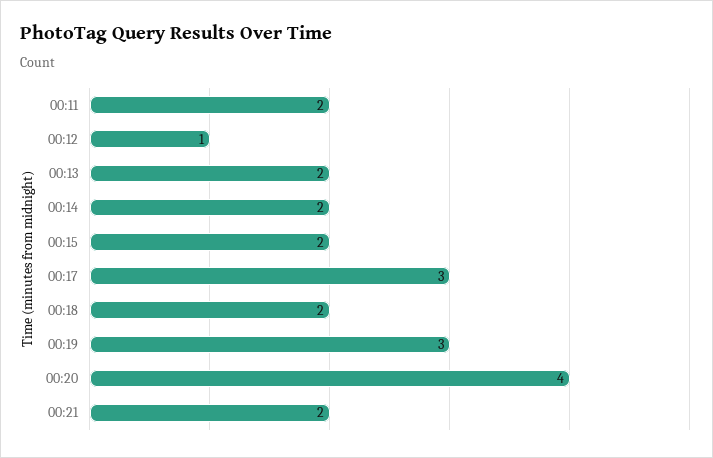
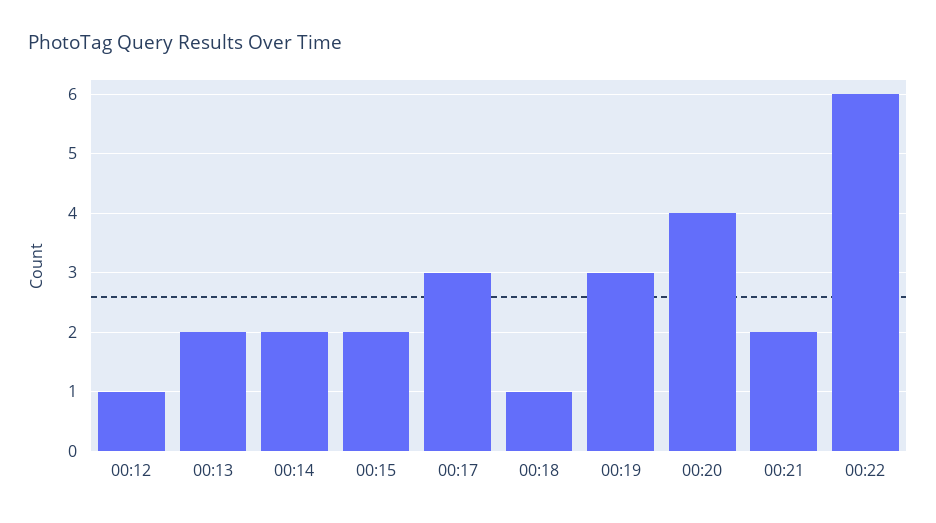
00:11: 2 -> none
00:18: 2 -> 1
00:22: none -> 6

